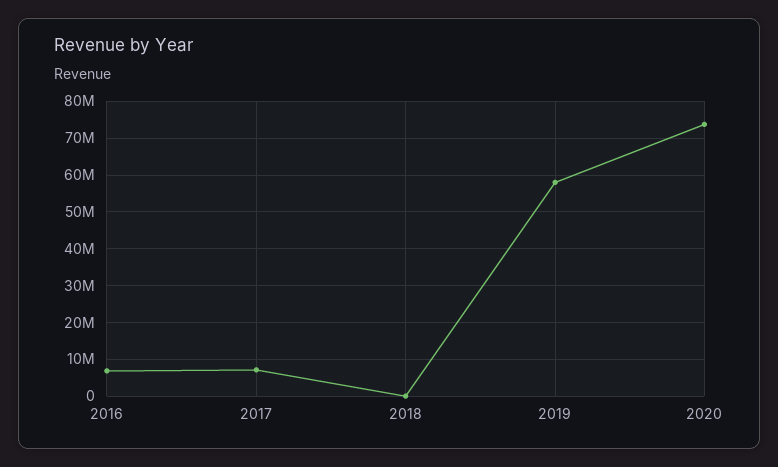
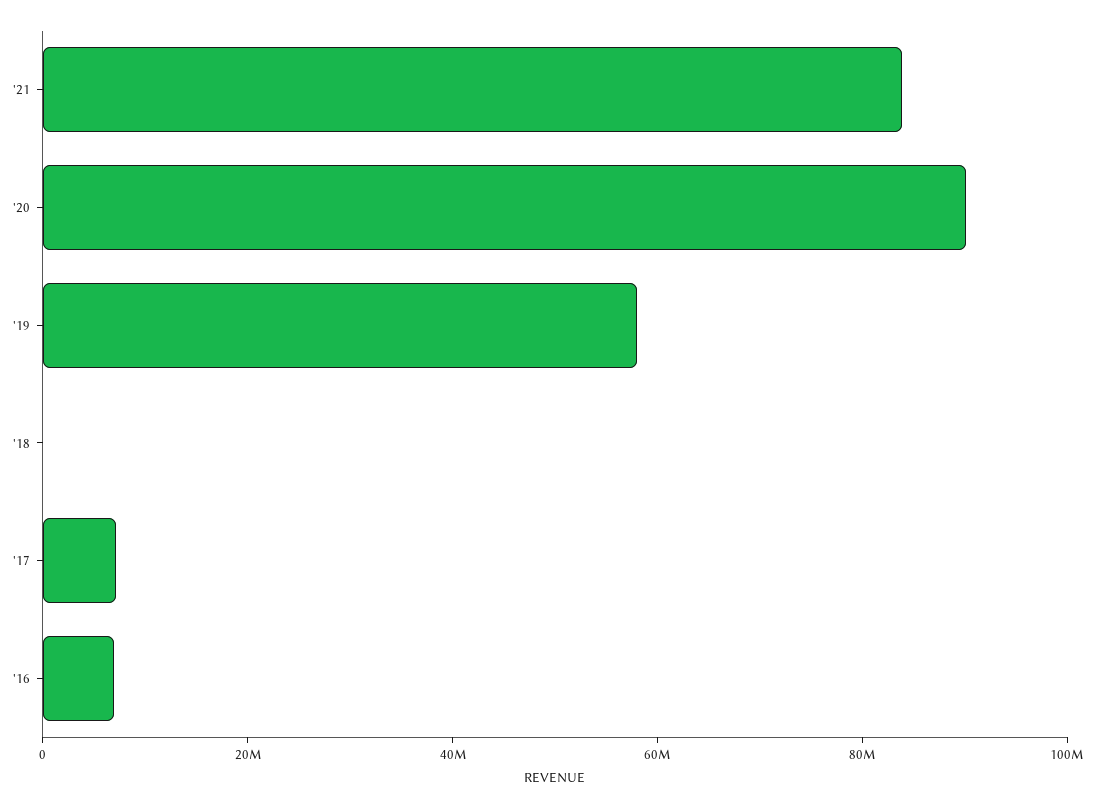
2020: 74000000 -> 90000000
'21: none -> 85000000

